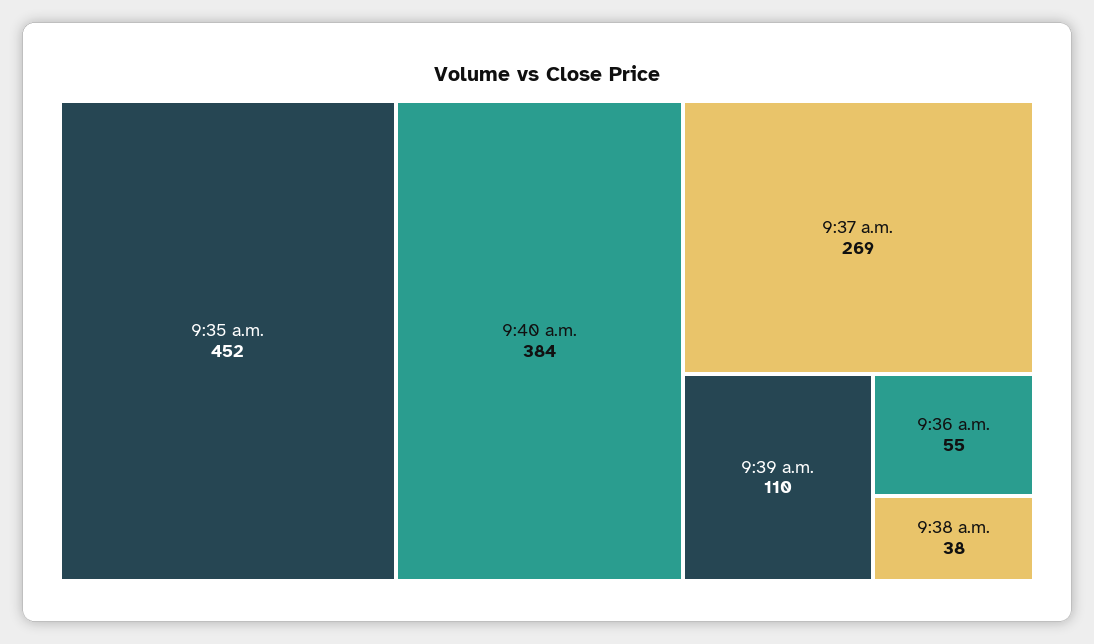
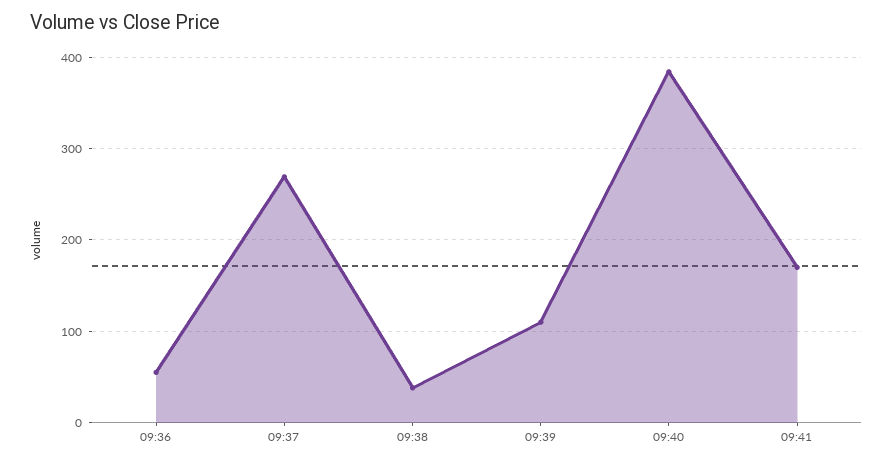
9:35 a.m.: 452 -> none
09:41: none -> 170

